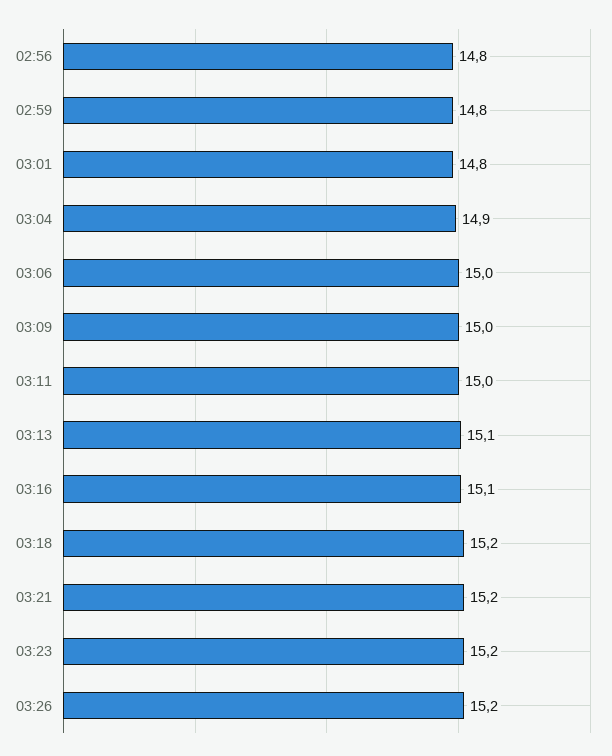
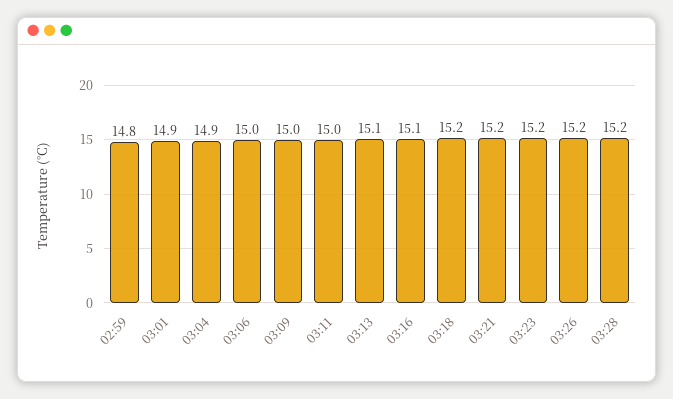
02:56: 14.8 -> none
03:01: 14.8 -> 14.9
03:28: none -> 15.2

